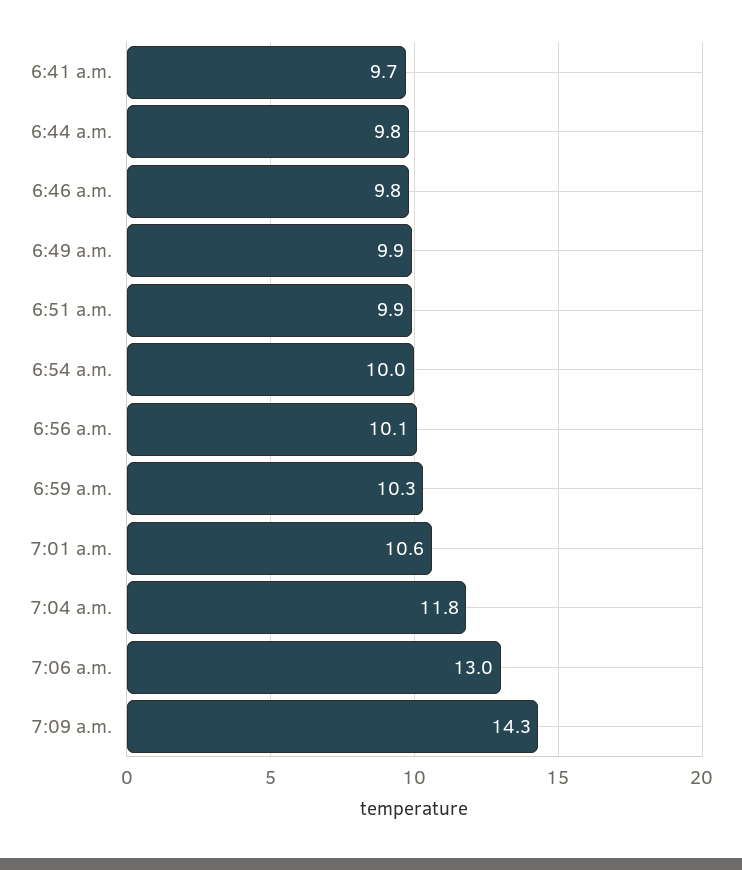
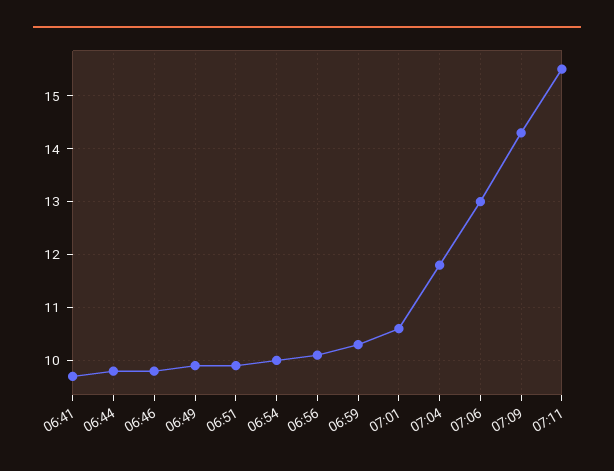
07:11: none -> 15.5

